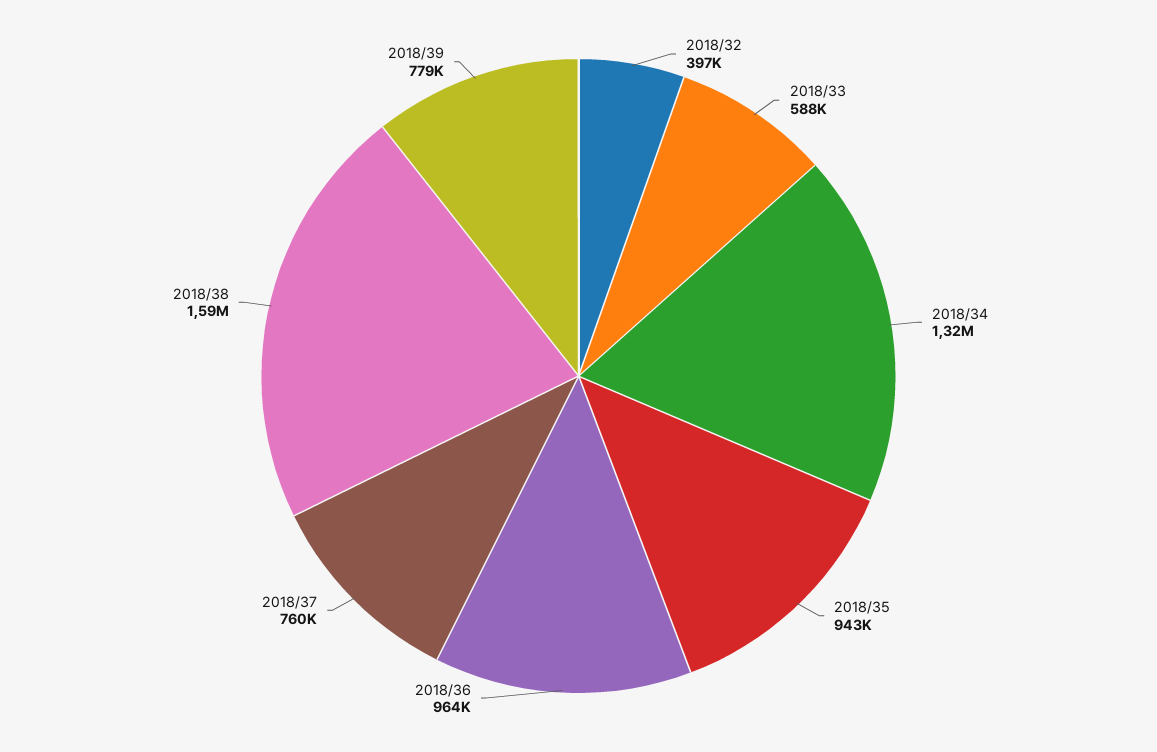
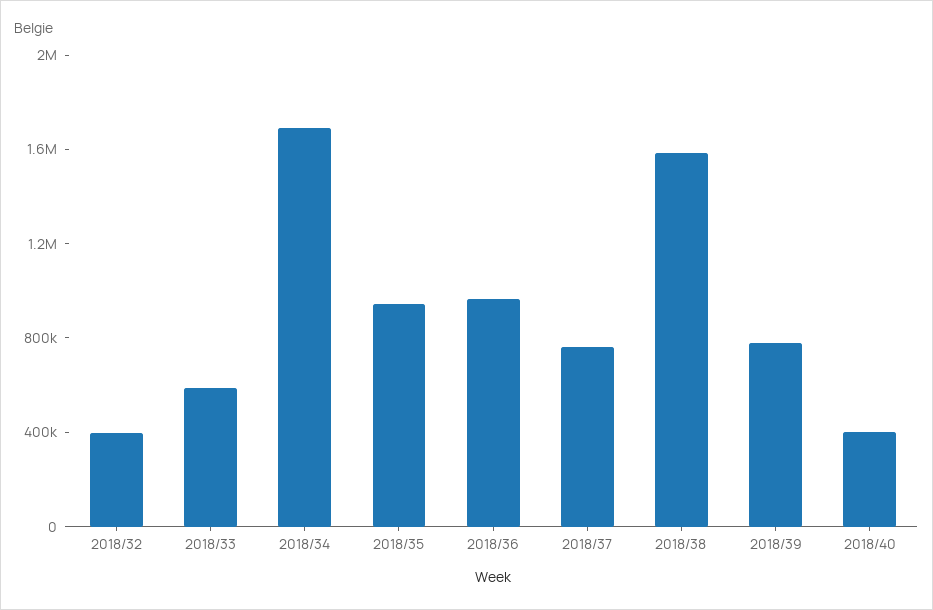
2018/34: 1320000 -> 1700000
2018/40: none -> 400000

